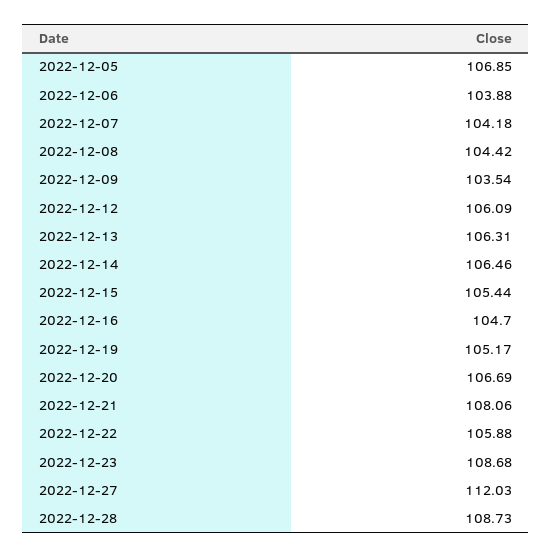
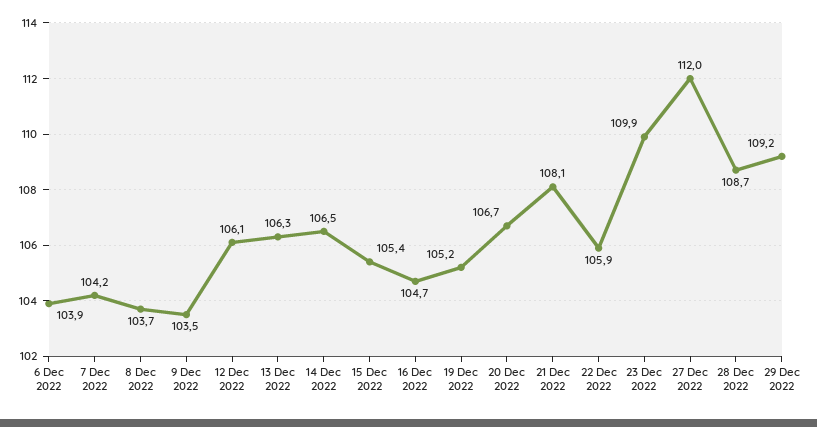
2022-12-05: 106.85 -> none
2022-12-08: 104.42 -> 103.7
2022-12-23: 108.68 -> 109.9
29 Dec 2022: none -> 109.2

